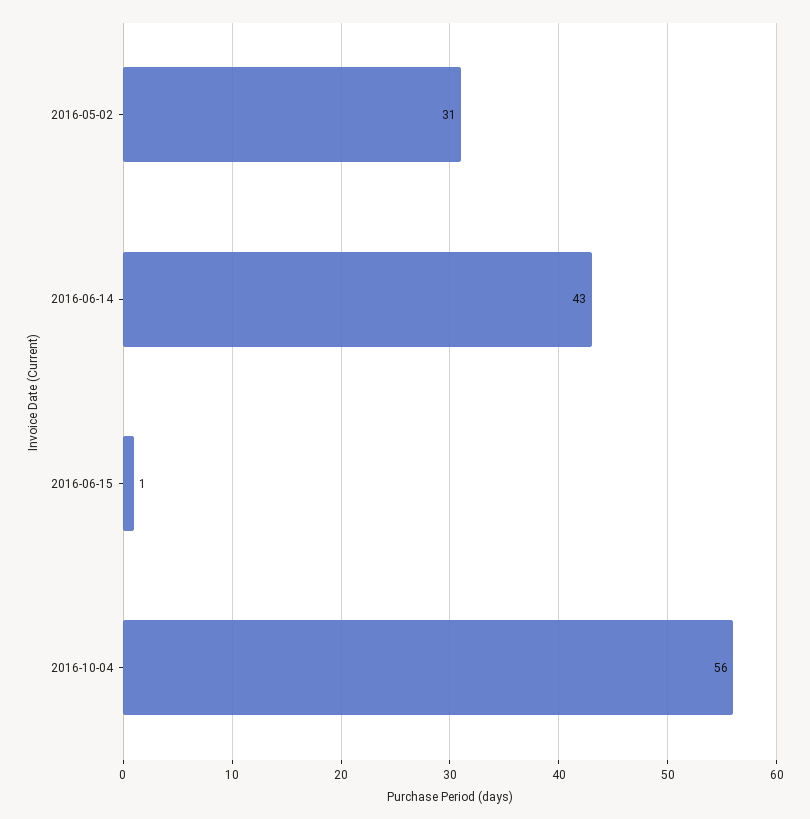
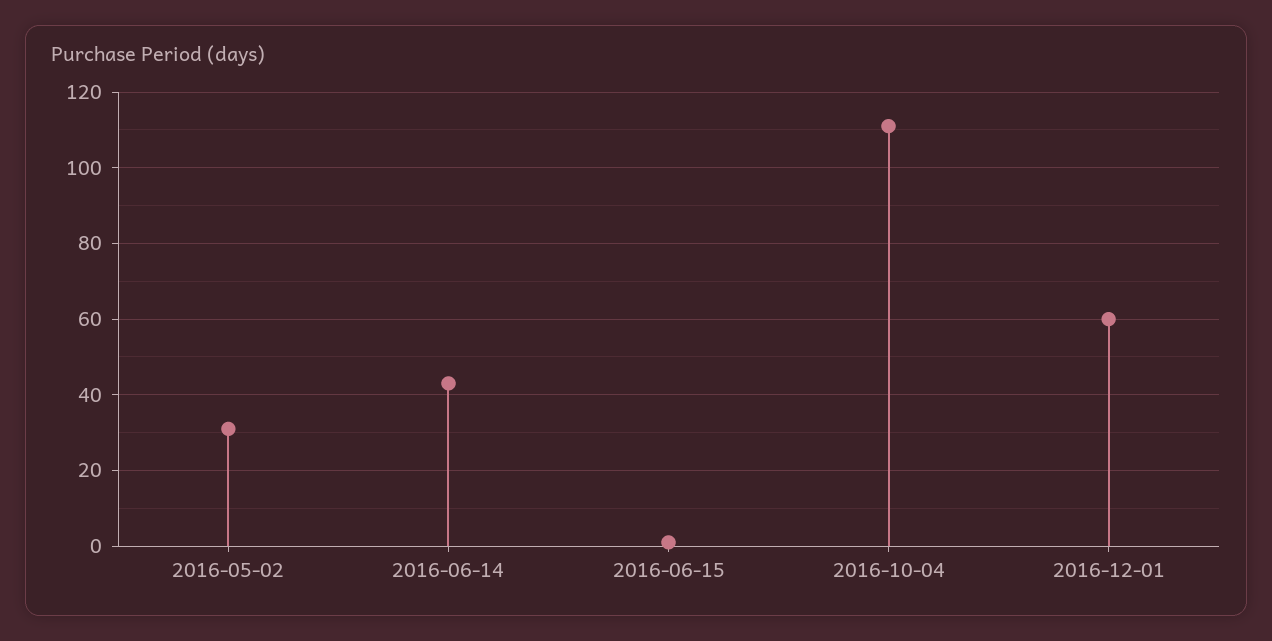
2016-10-04: 56 -> 110
2016-12-01: none -> 60

